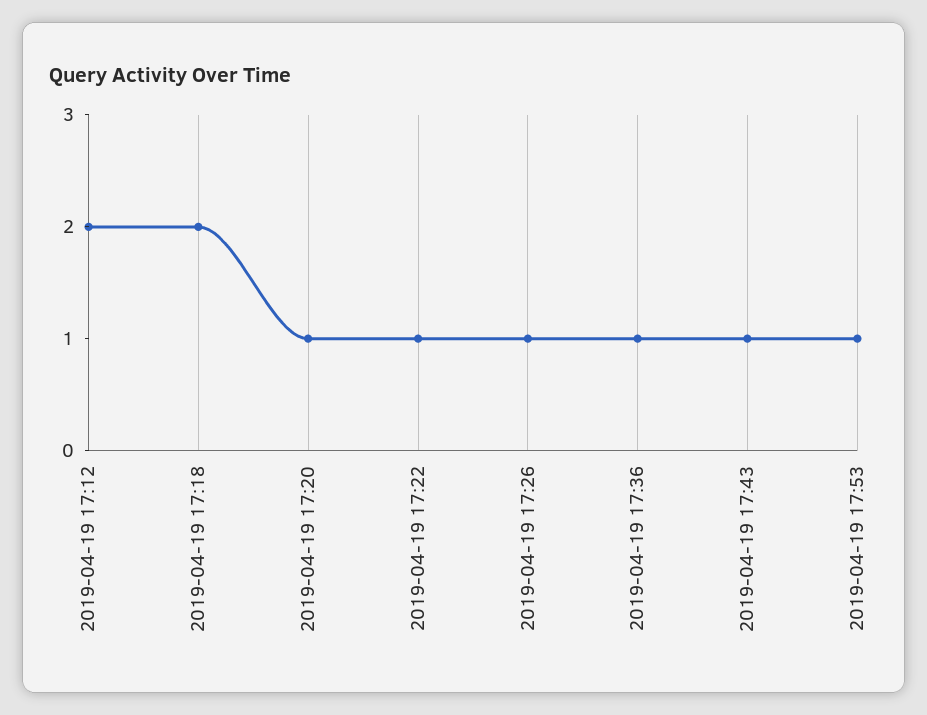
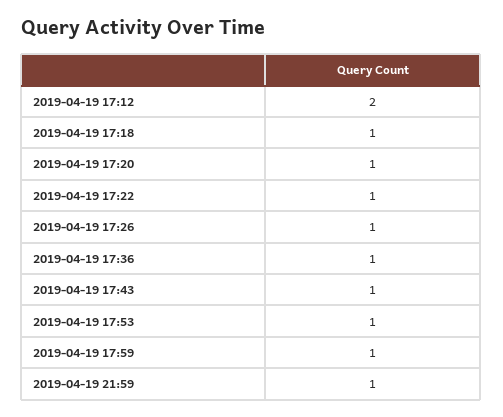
2019-04-19 17:18: 2 -> 1
2019-04-19 17:59: none -> 1
2019-04-19 21:59: none -> 1

